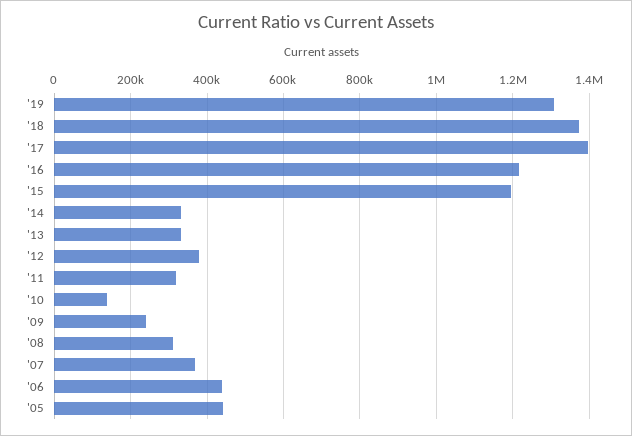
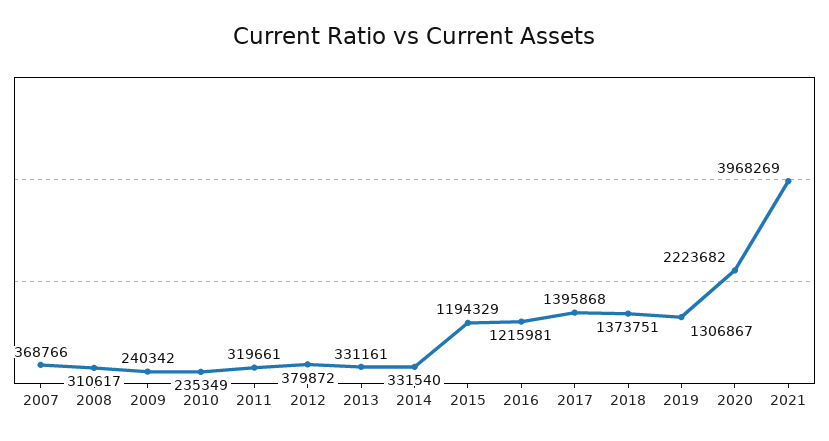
'10: 140000 -> 235349
'06: 440000 -> none
'05: 440000 -> none
2020: none -> 2223682
2021: none -> 3968269

